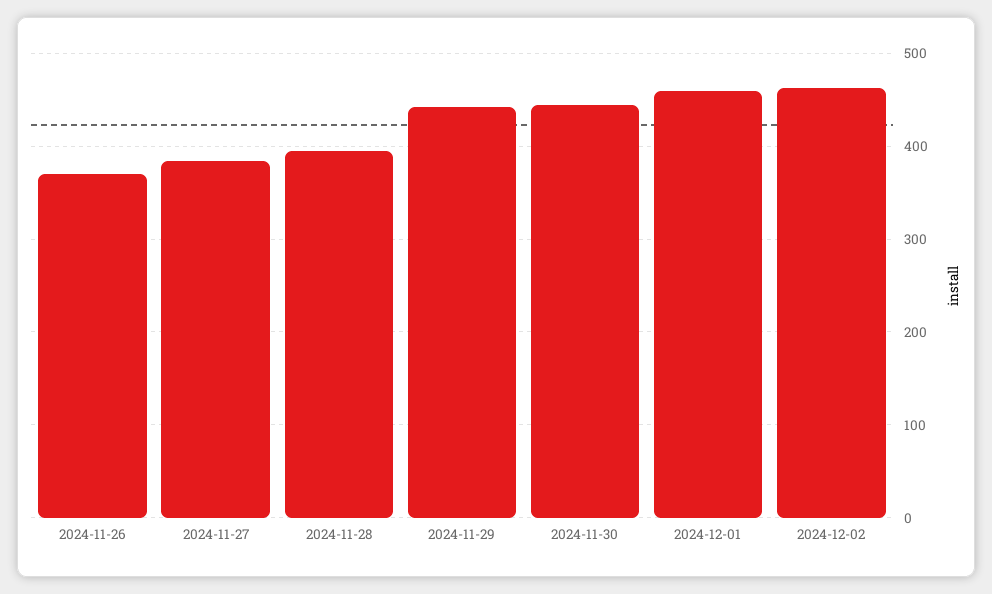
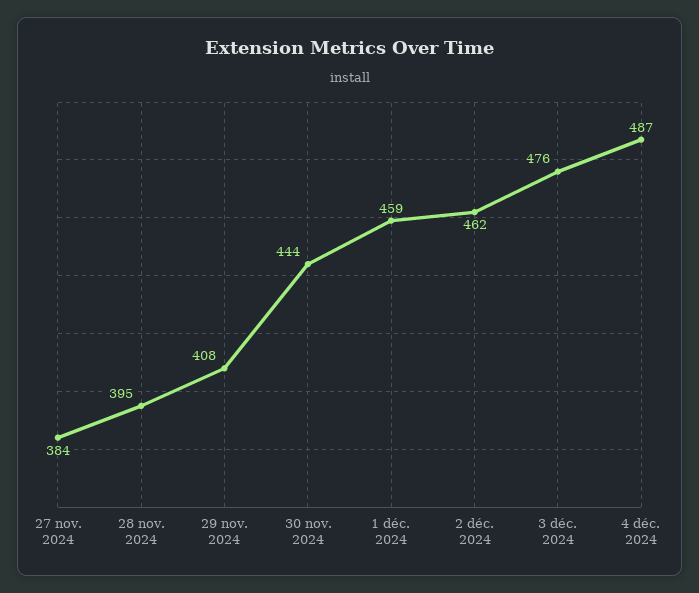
2024-11-26: 370 -> none
2024-11-29: 440 -> 408
3 déc. 2024: none -> 476
4 déc. 2024: none -> 487

